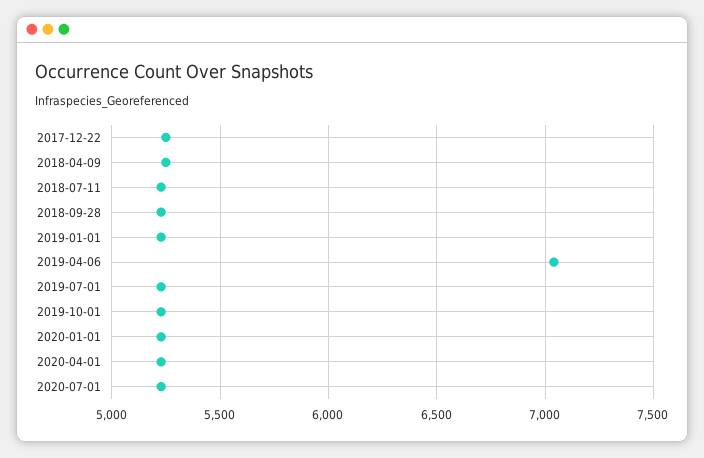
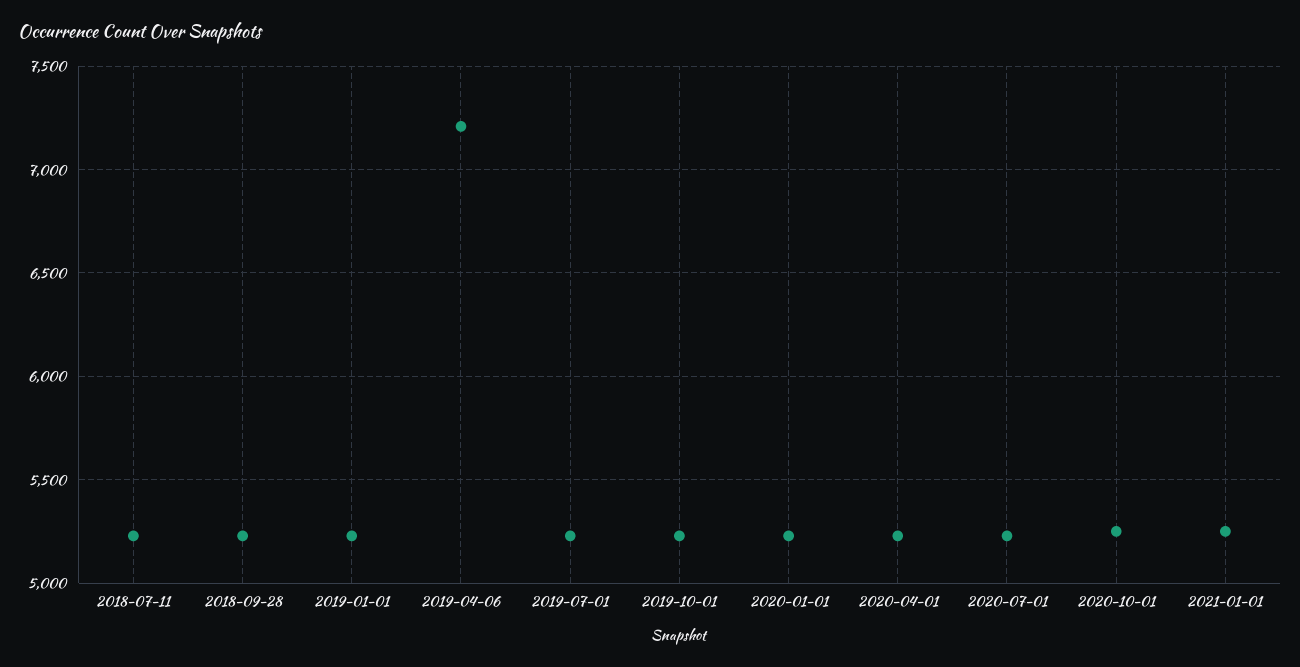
2017-12-22: 5250 -> none
2018-04-09: 5250 -> none
2019-04-06: 7050 -> 7200
2020-10-01: none -> 5250
2021-01-01: none -> 5250

